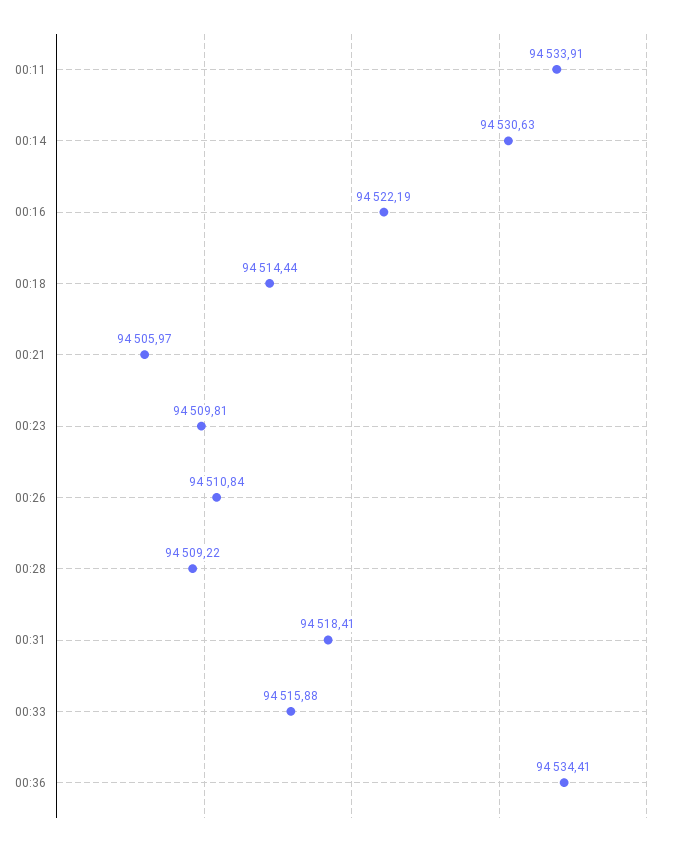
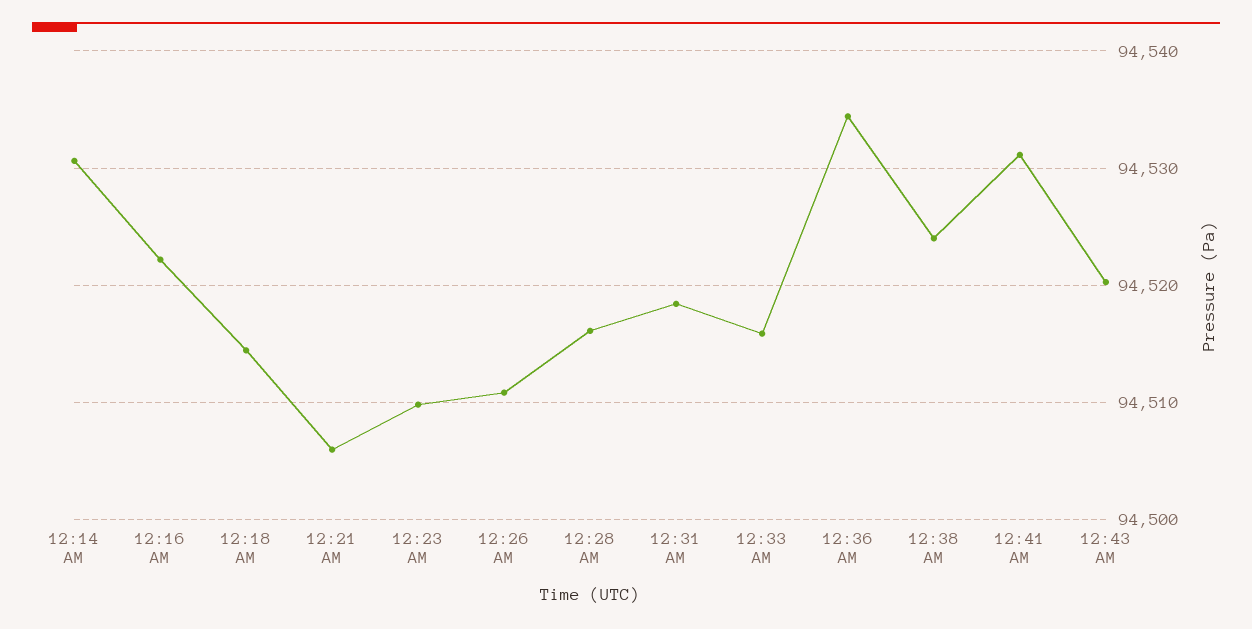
00:11: 94533.91 -> none
00:28: 94509.22 -> 94516
12:38 AM: none -> 94524
12:41 AM: none -> 94531
12:43 AM: none -> 94520

